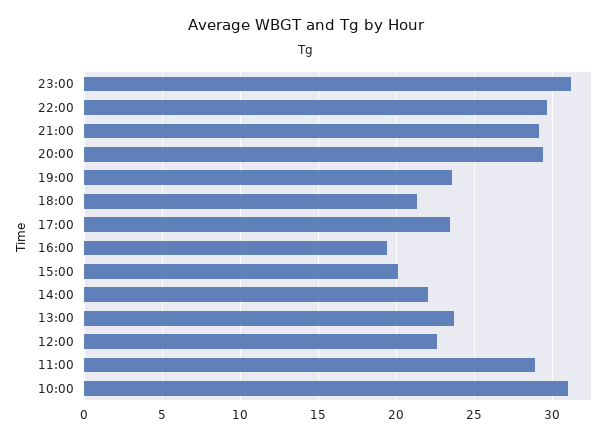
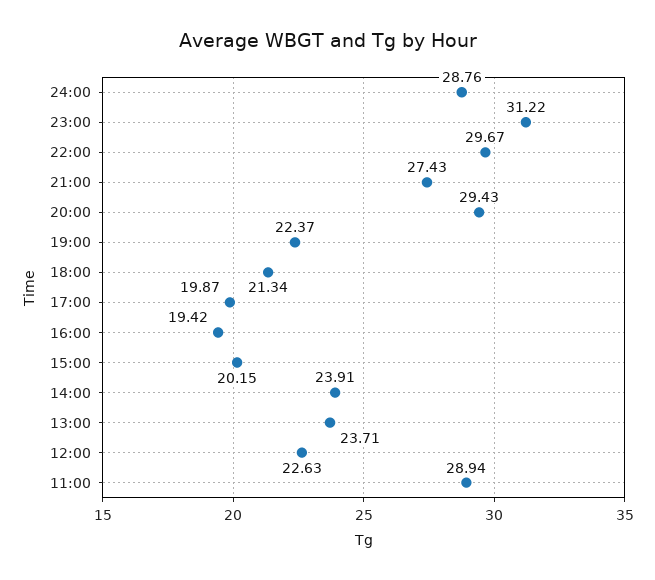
21:00: 29 -> 27.43
19:00: 23.5 -> 22.37
17:00: 23.5 -> 19.87
14:00: 22 -> 23.91
10:00: 31 -> none
24:00: none -> 28.76

